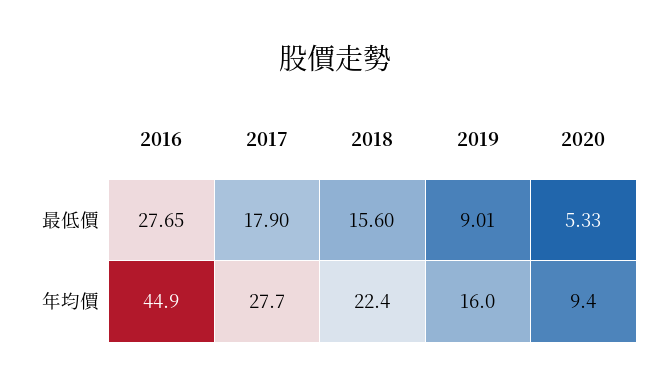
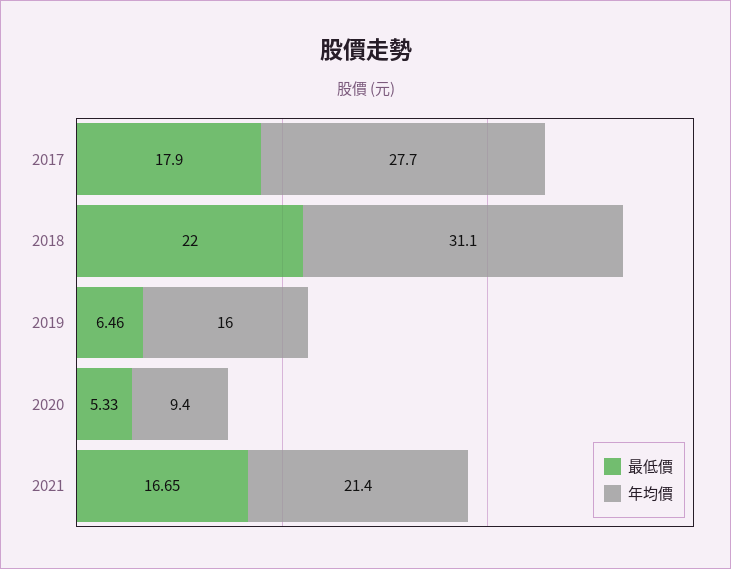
最低價, 2016: 27.65 -> none
最低價, 2018: 15.6 -> 22
最低價, 2019: 9.01 -> 6.46
年均價, 2016: 44.9 -> none
年均價, 2018: 22.4 -> 31.1
最低價, 2021: none -> 16.65
年均價, 2021: none -> 21.4

